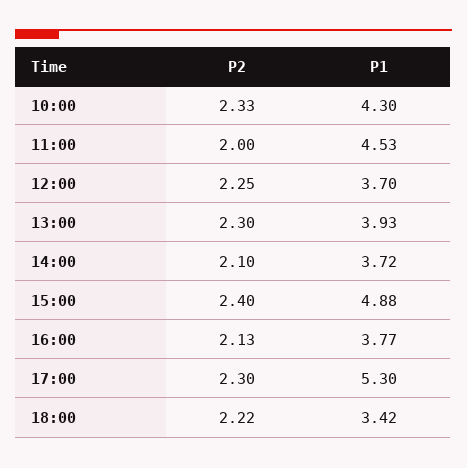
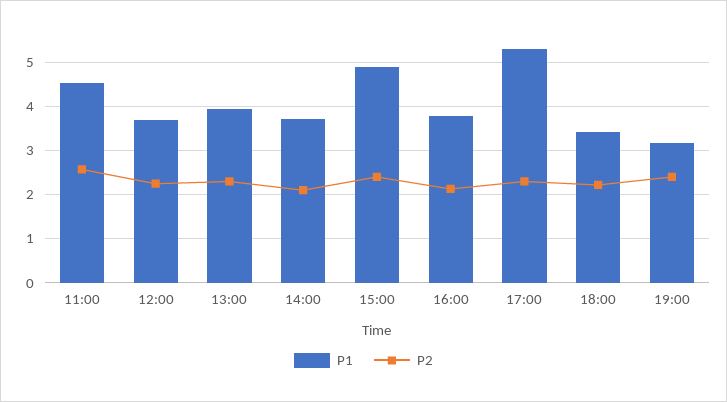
P2, 10:00: 2.33 -> none
P1, 10:00: 4.3 -> none
P2, 11:00: 2 -> 2.6
P1, 19:00: none -> 3.2
P2, 19:00: none -> 2.4

